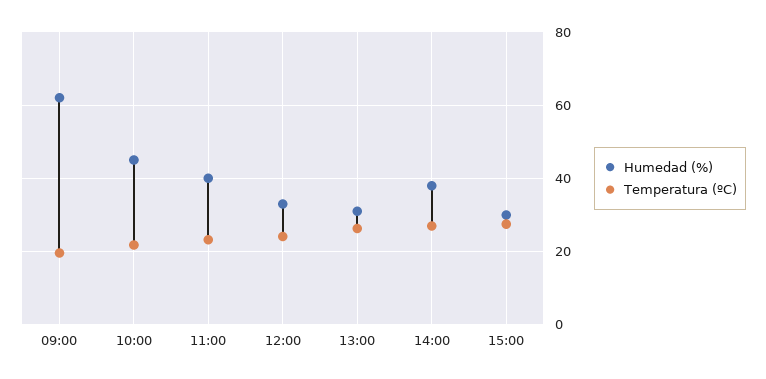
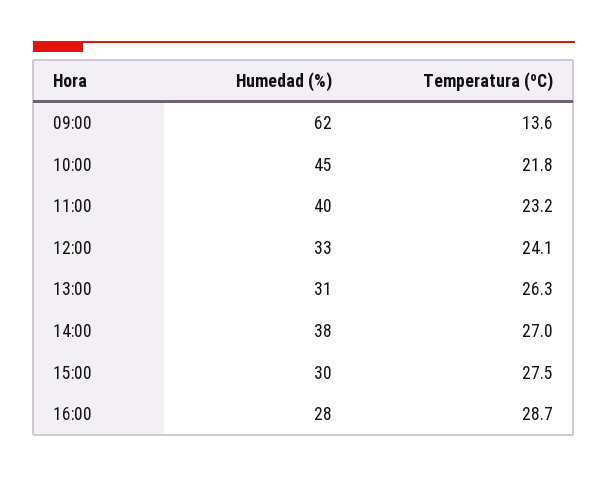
Temperatura (ºC), 09:00: 20 -> 13.6
Humedad (%), 16:00: none -> 28
Temperatura (ºC), 16:00: none -> 28.7

